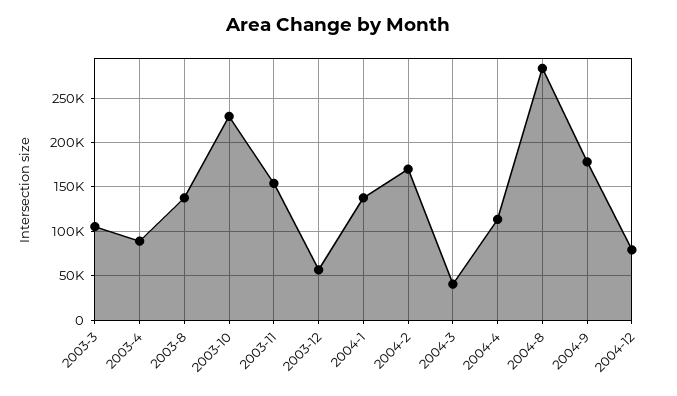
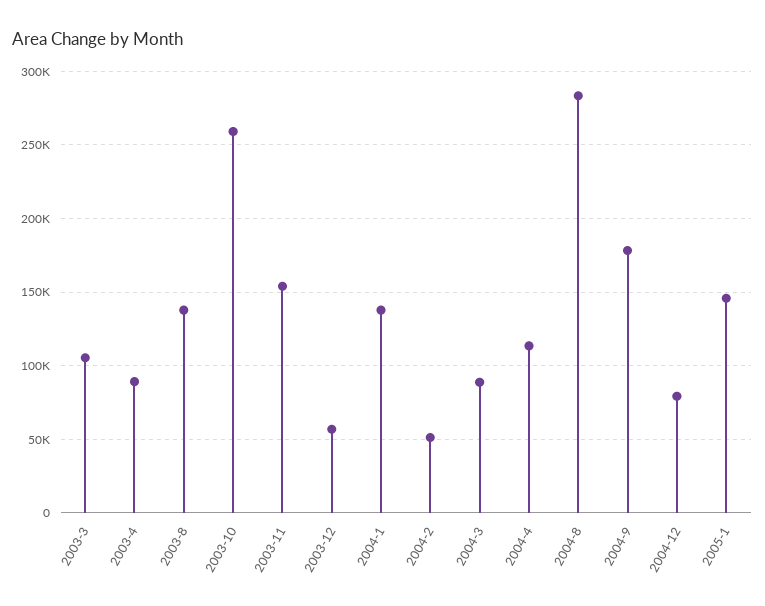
2003-10: 230000 -> 260000
2004-2: 170000 -> 50000
2004-3: 40000 -> 90000
2005-1: none -> 145000

